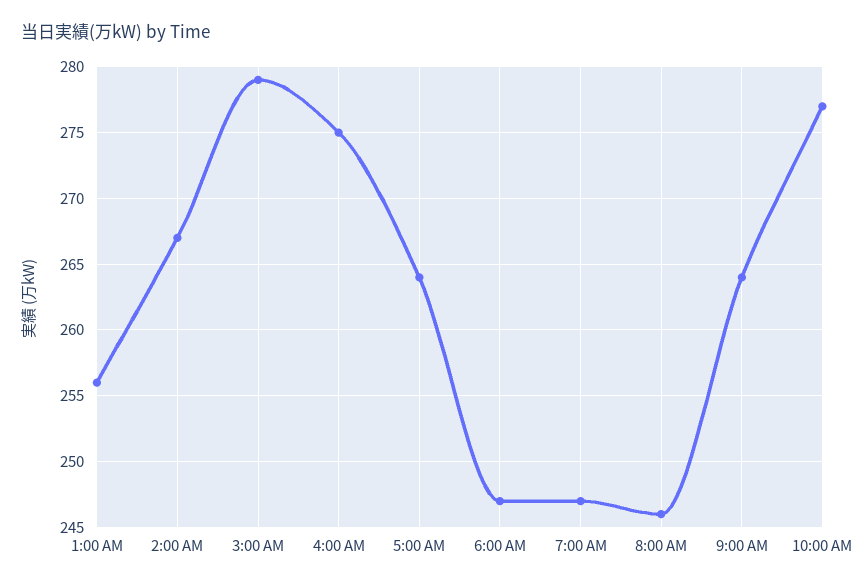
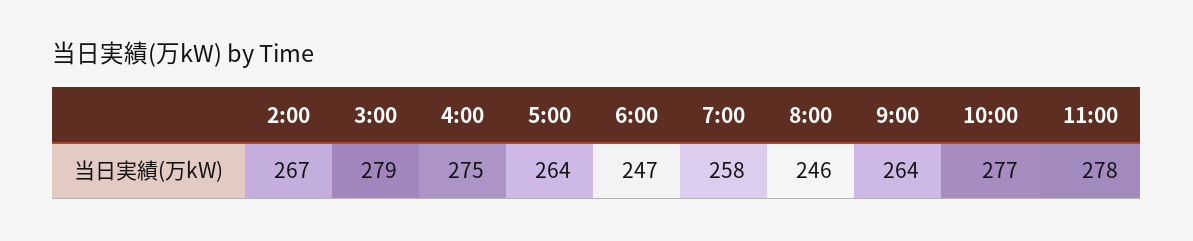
1:00 AM: 256 -> none
7:00 AM: 247 -> 258
11:00: none -> 278

